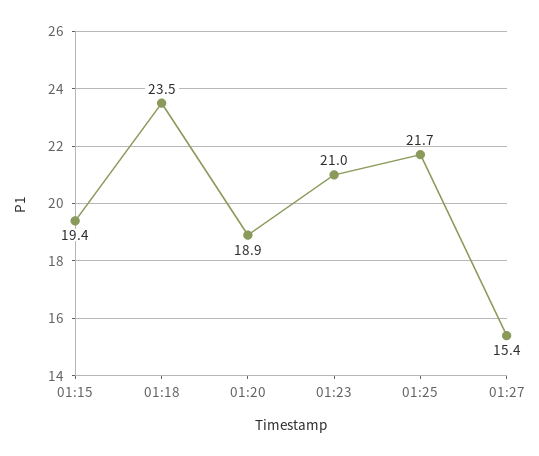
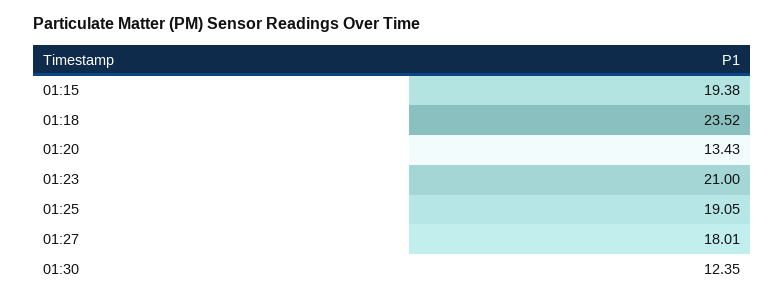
01:20: 18.9 -> 13.43
01:25: 21.7 -> 19.05
01:27: 15.4 -> 18.01
01:30: none -> 12.35

